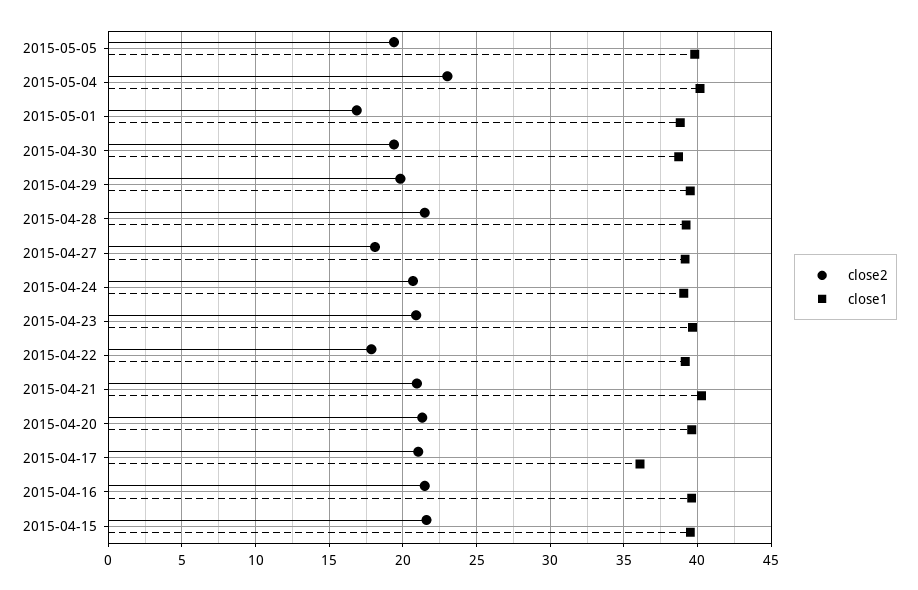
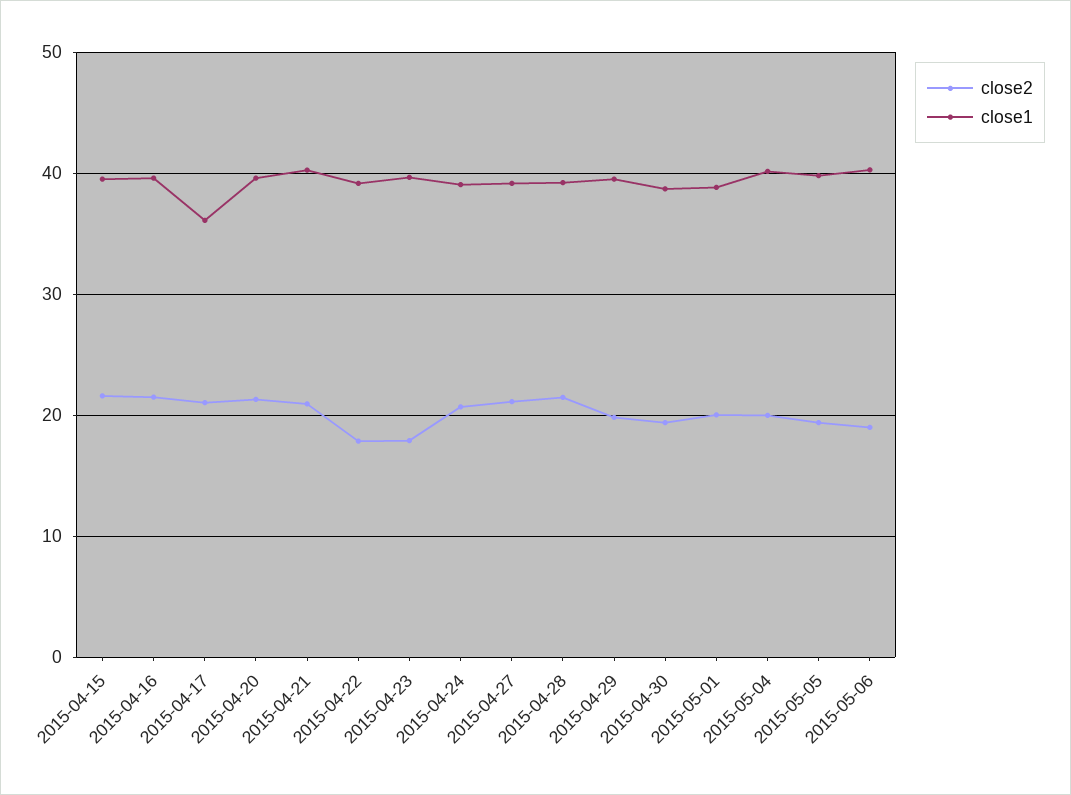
close2, 2015-05-04: 23 -> 20
close2, 2015-05-01: 17 -> 20
close2, 2015-04-27: 18 -> 21
close2, 2015-04-23: 21 -> 18
close2, 2015-05-06: none -> 19
close1, 2015-05-06: none -> 40

